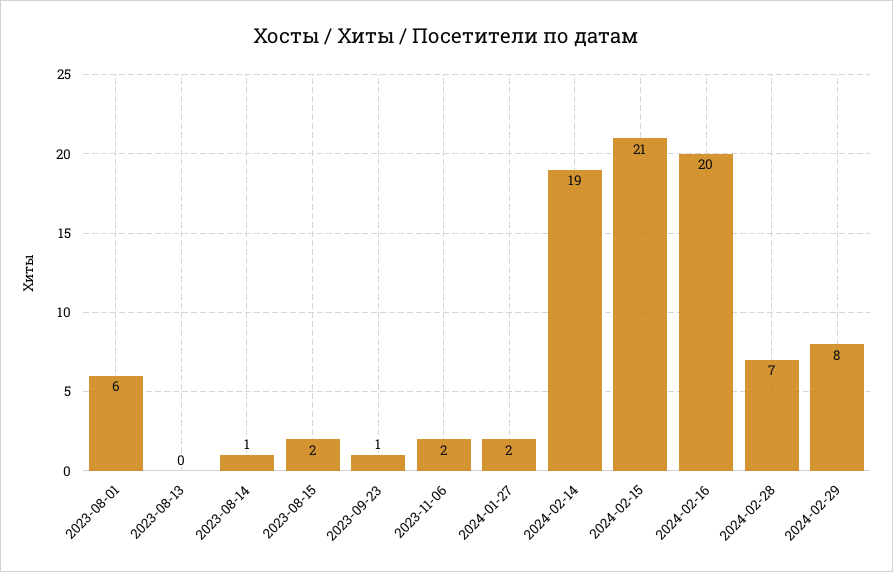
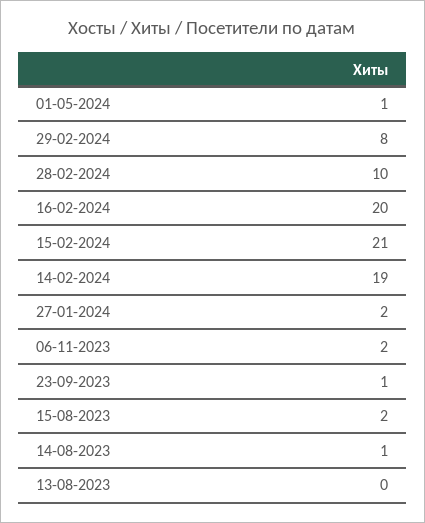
2023-08-01: 6 -> none
2024-02-28: 7 -> 10
01-05-2024: none -> 1

